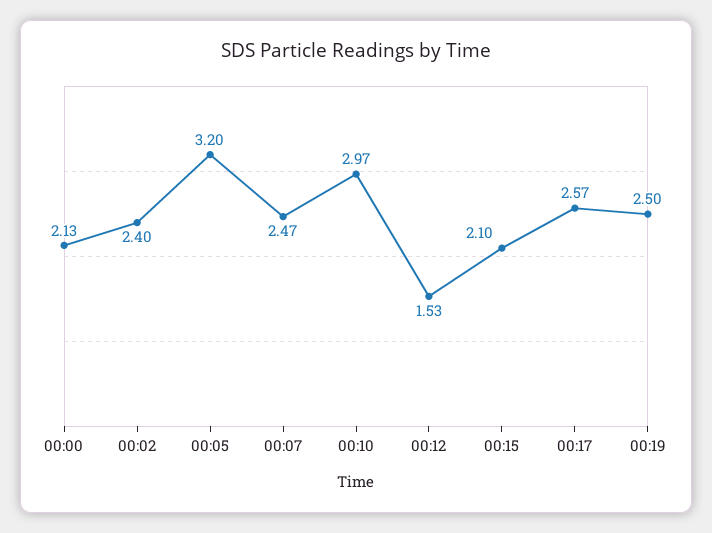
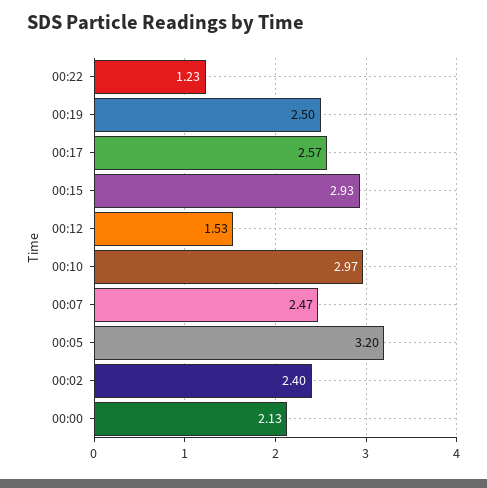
00:15: 2.1 -> 2.93
00:22: none -> 1.23

